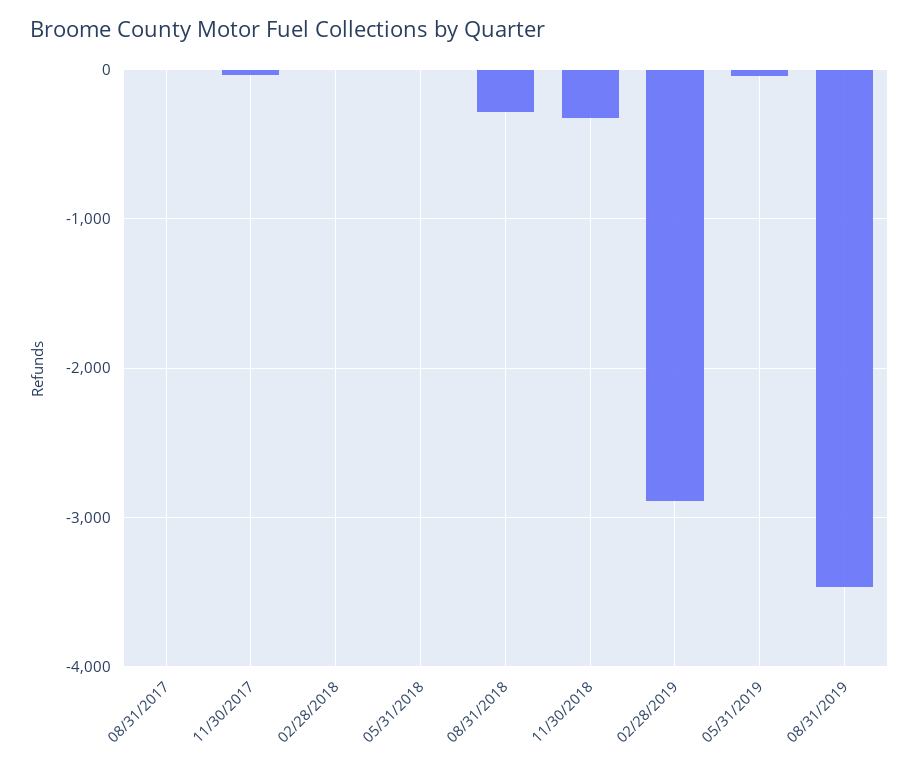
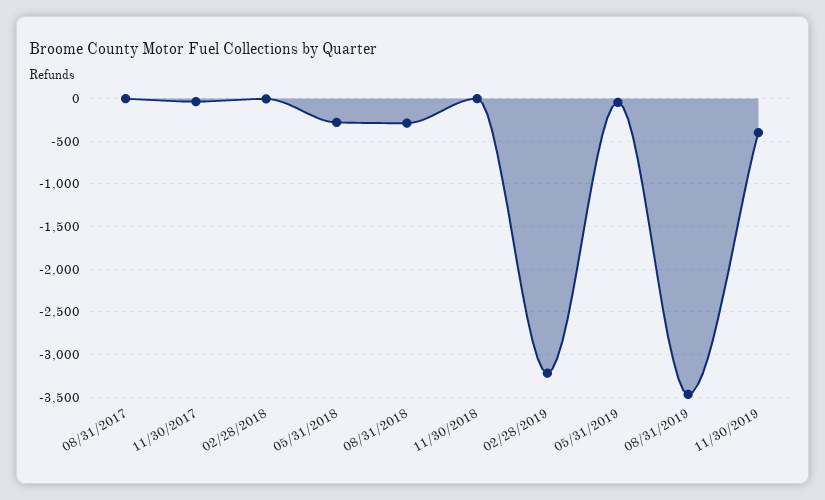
05/31/2018: 0 -> -300
11/30/2018: -300 -> 0
02/28/2019: -2900 -> -3200
11/30/2019: none -> -400

